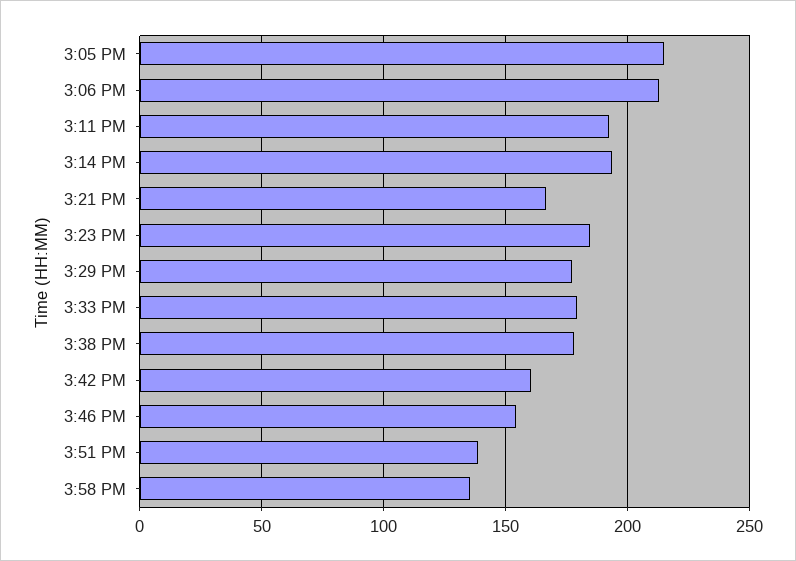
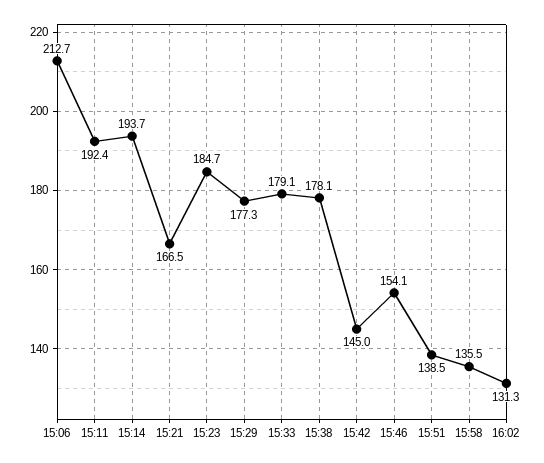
3:05 PM: 215 -> none
3:42 PM: 160 -> 145
16:02: none -> 131.3

